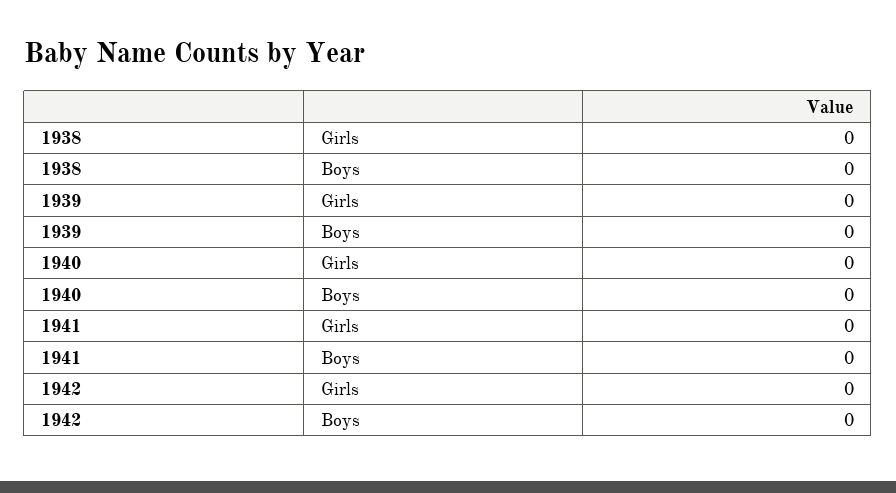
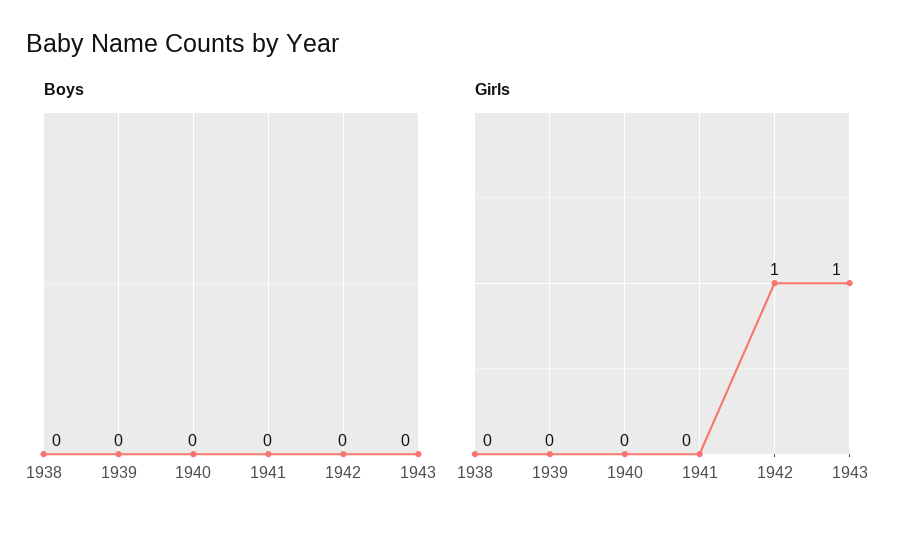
Girls, 1942: 0 -> 1
Boys, 1943: none -> 0
Girls, 1943: none -> 1

